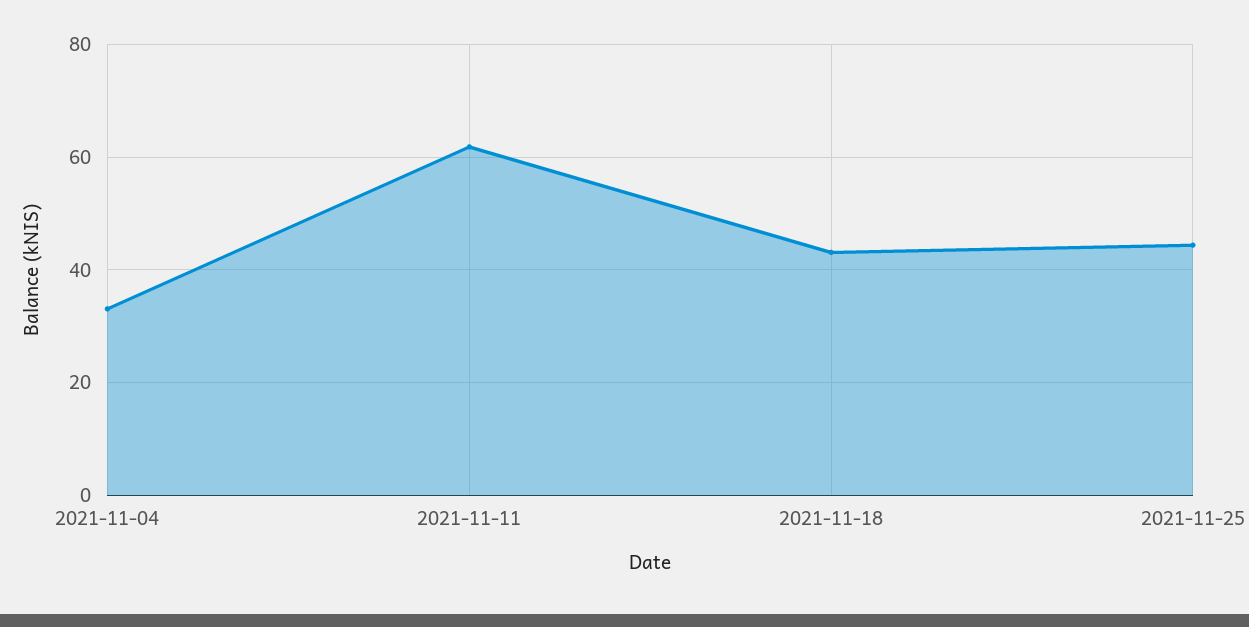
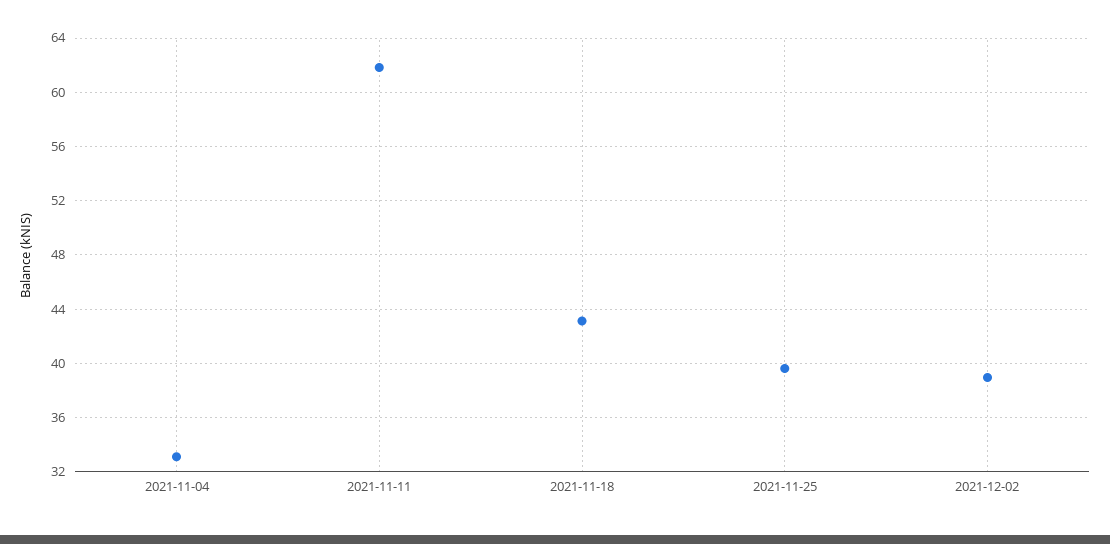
2021-11-25: 44 -> 39.5
2021-12-02: none -> 39

